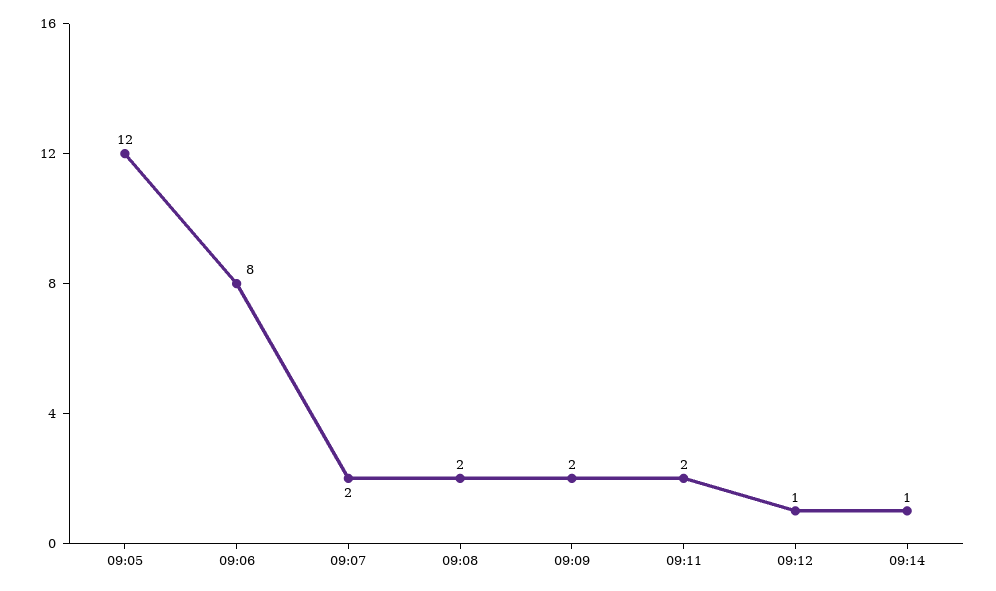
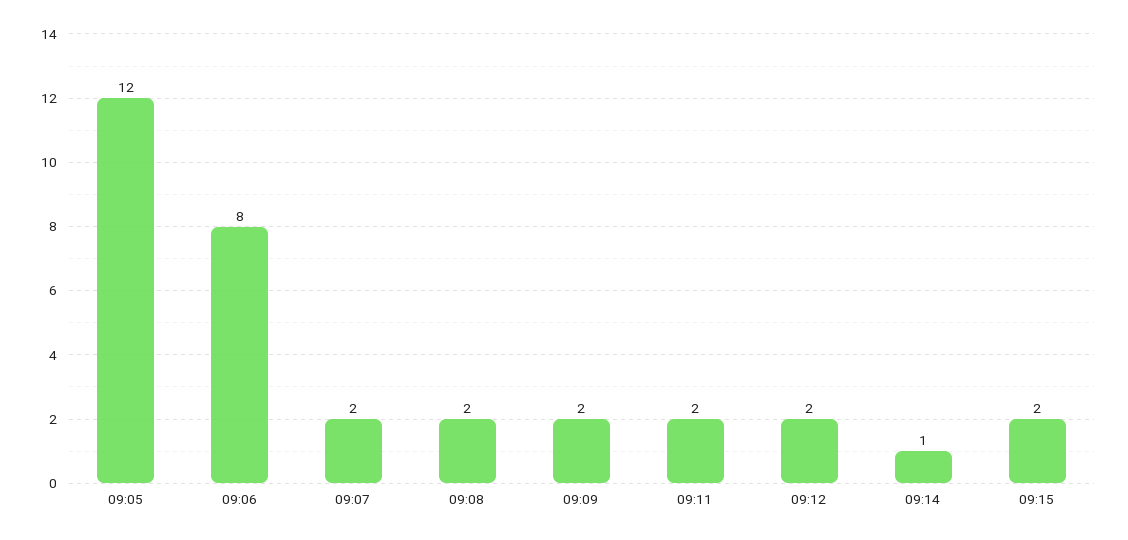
09:12: 1 -> 2
09:15: none -> 2

